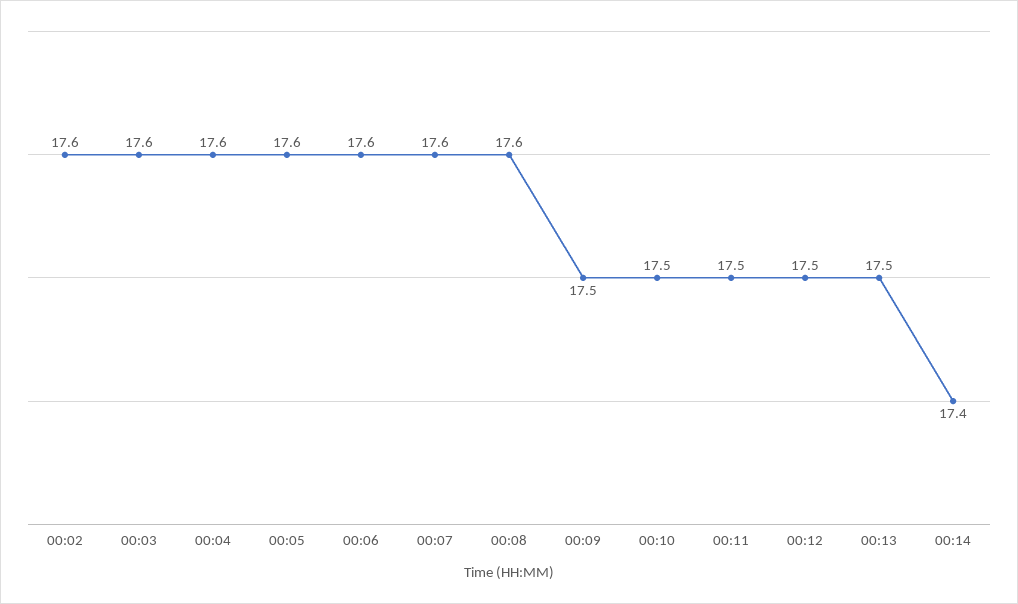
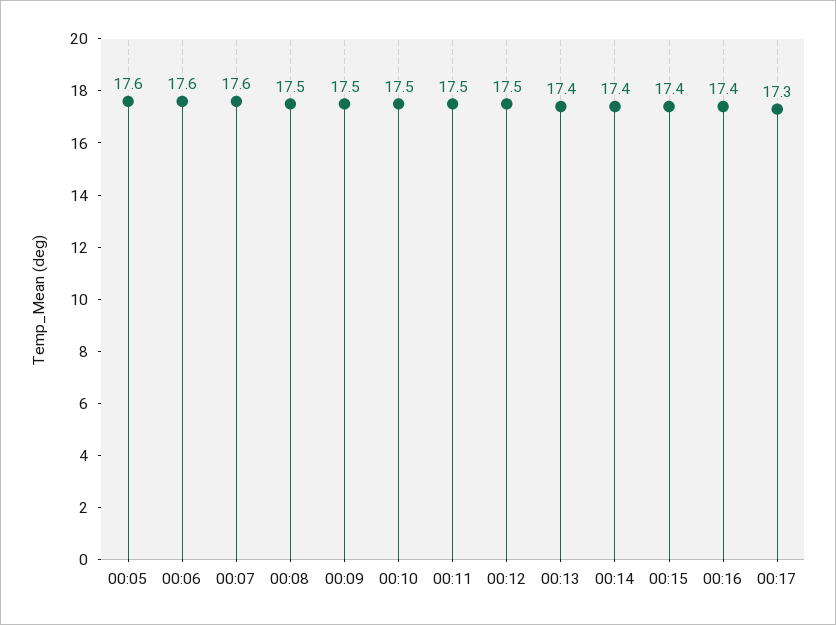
00:02: 17.6 -> none
00:03: 17.6 -> none
00:04: 17.6 -> none
00:08: 17.6 -> 17.5
00:13: 17.5 -> 17.4
00:15: none -> 17.4
00:16: none -> 17.4
00:17: none -> 17.3

